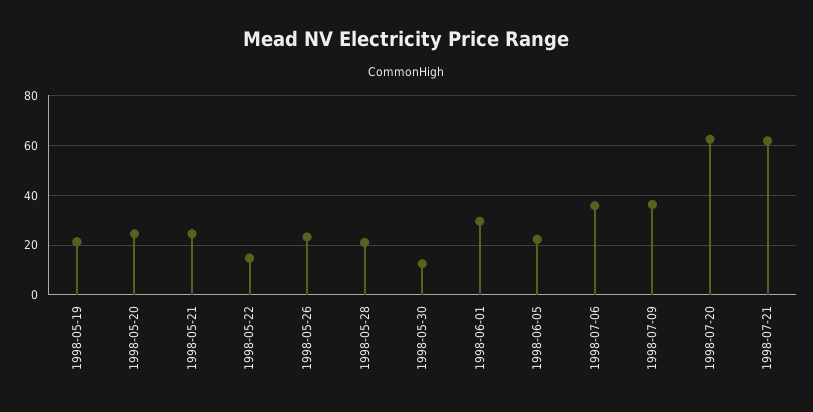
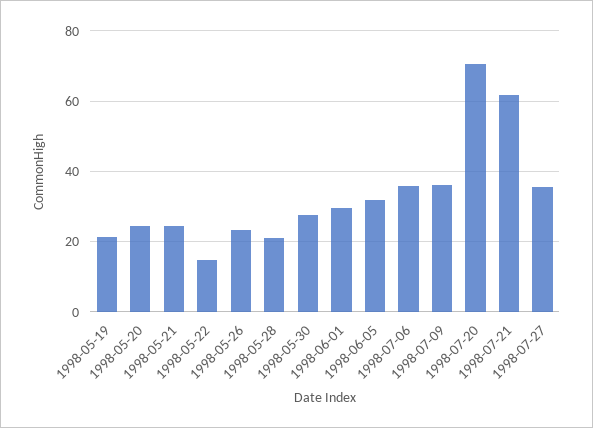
1998-05-30: 12.5 -> 28
1998-06-05: 22.5 -> 32
1998-07-20: 62.5 -> 70
1998-07-27: none -> 36

